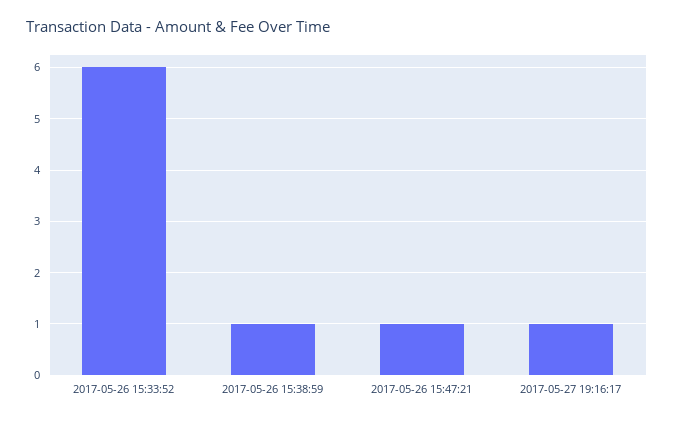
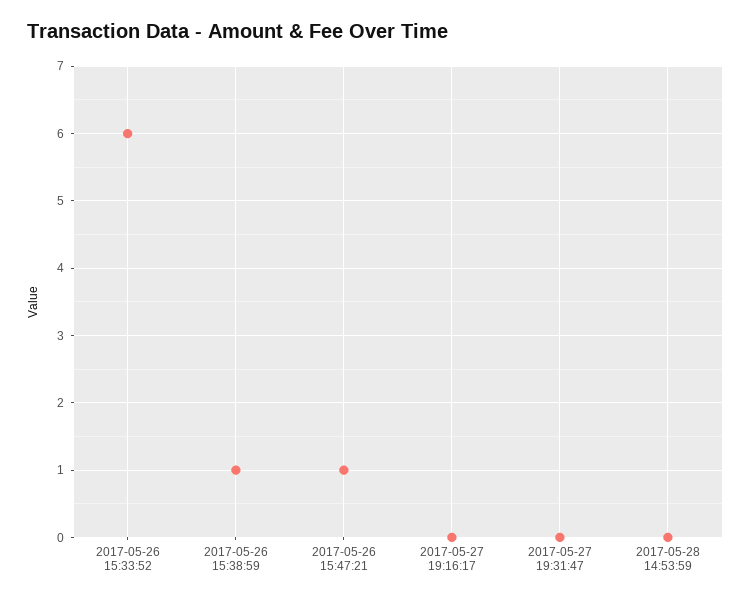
2017-05-27 19:16:17: 1 -> 0
2017-05-27 19:31:47: none -> 0
2017-05-28 14:53:59: none -> 0

